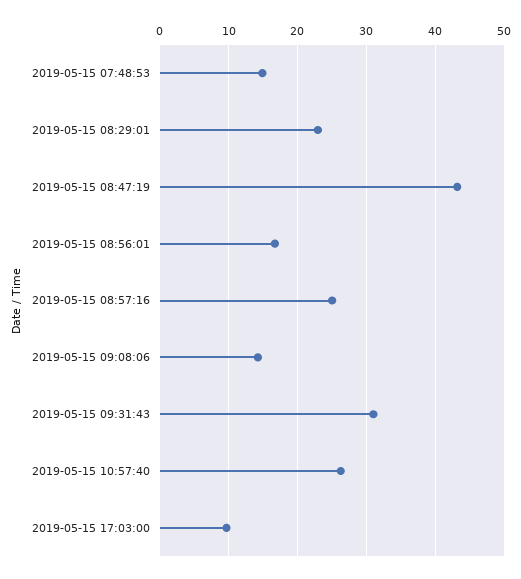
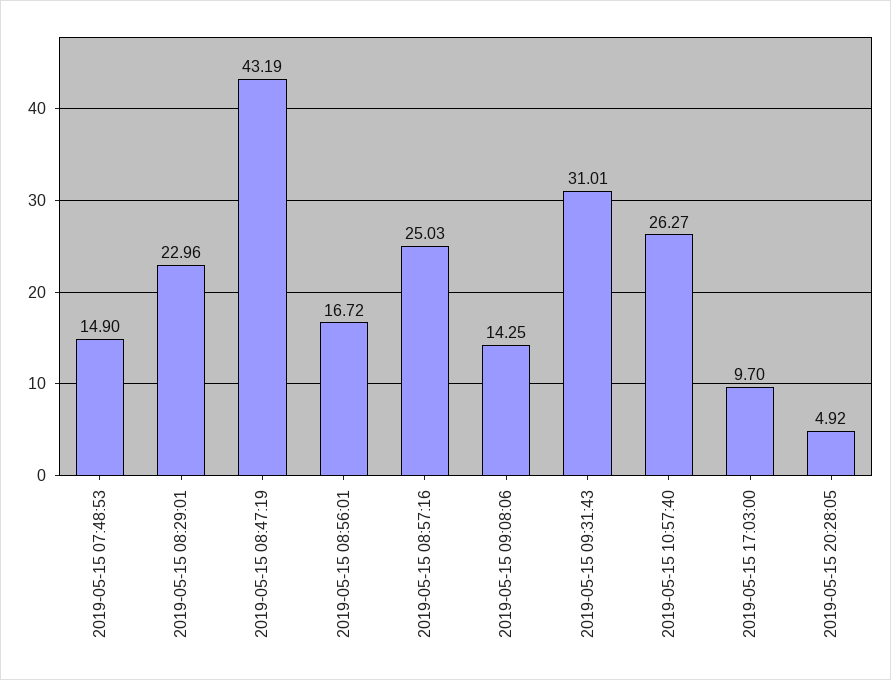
2019-05-15 20:28:05: none -> 4.92

